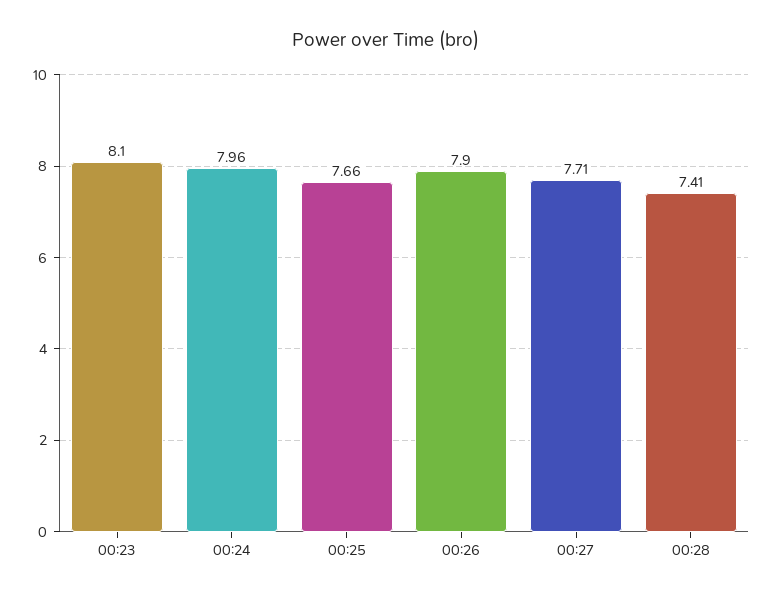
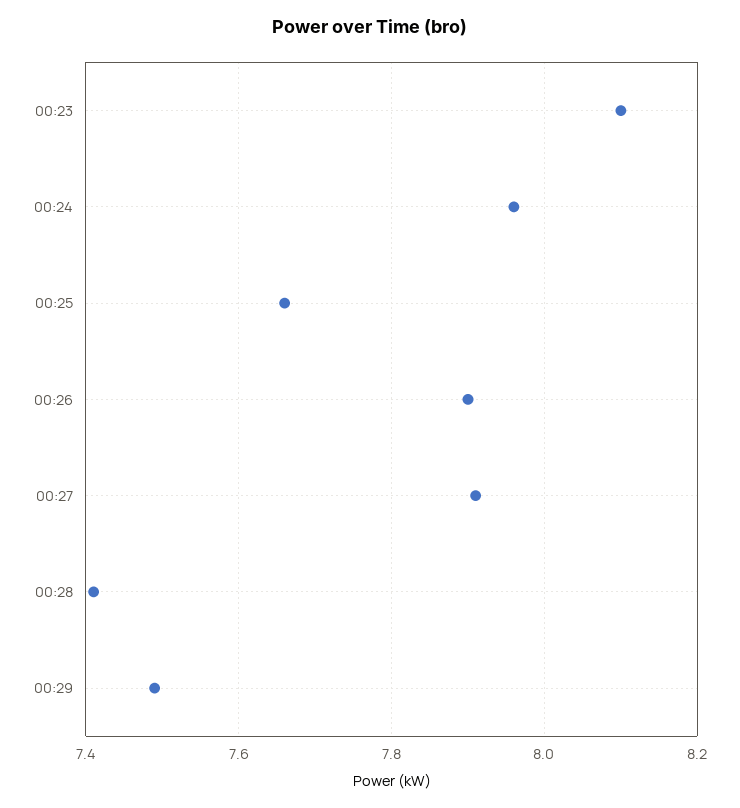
00:27: 7.71 -> 7.9
00:29: none -> 7.5

